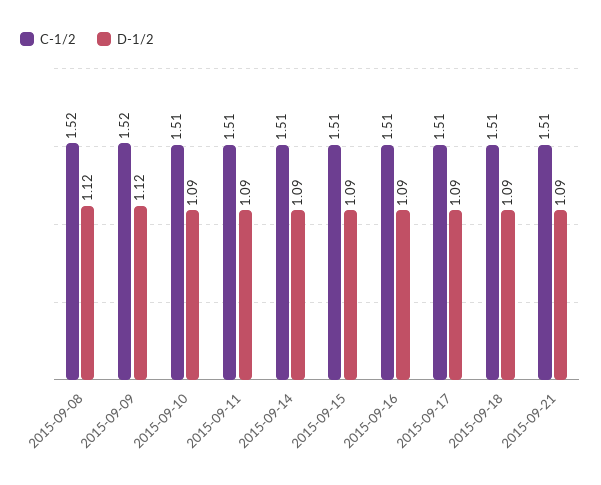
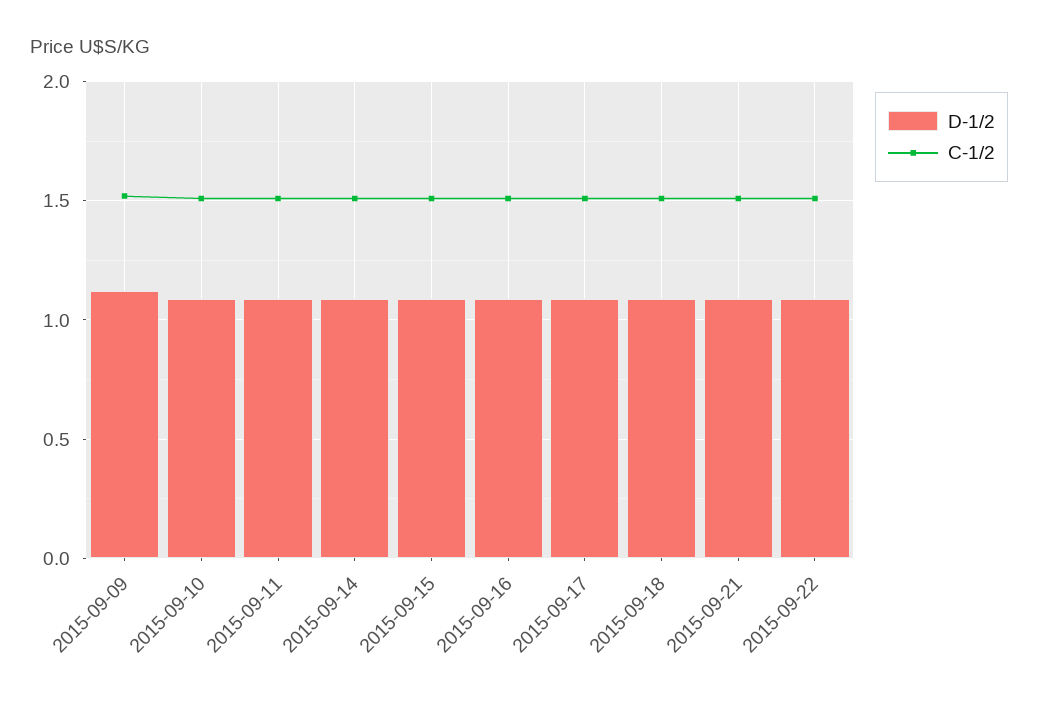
C-1/2, 2015-09-08: 1.52 -> none
D-1/2, 2015-09-08: 1.12 -> none
D-1/2, 2015-09-22: none -> 1.1
C-1/2, 2015-09-22: none -> 1.5

